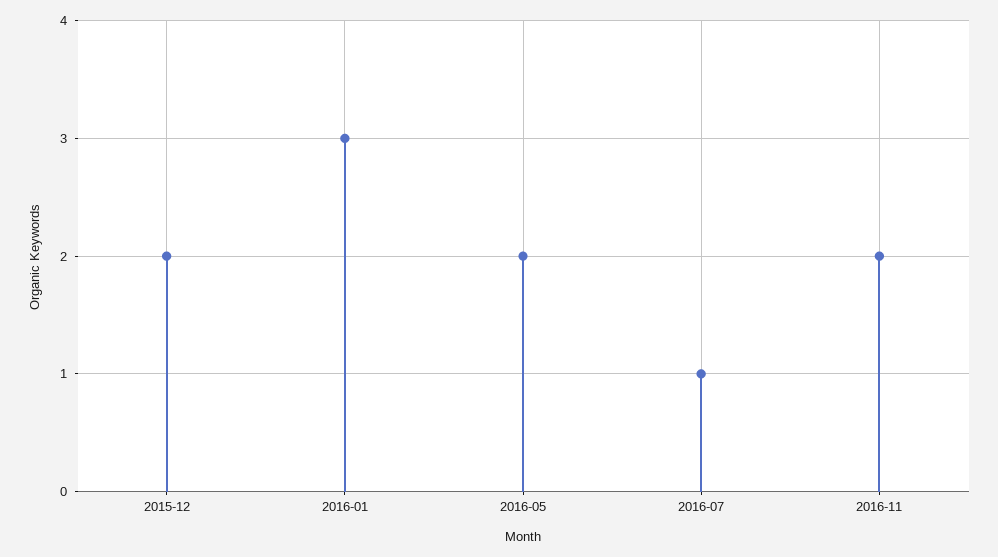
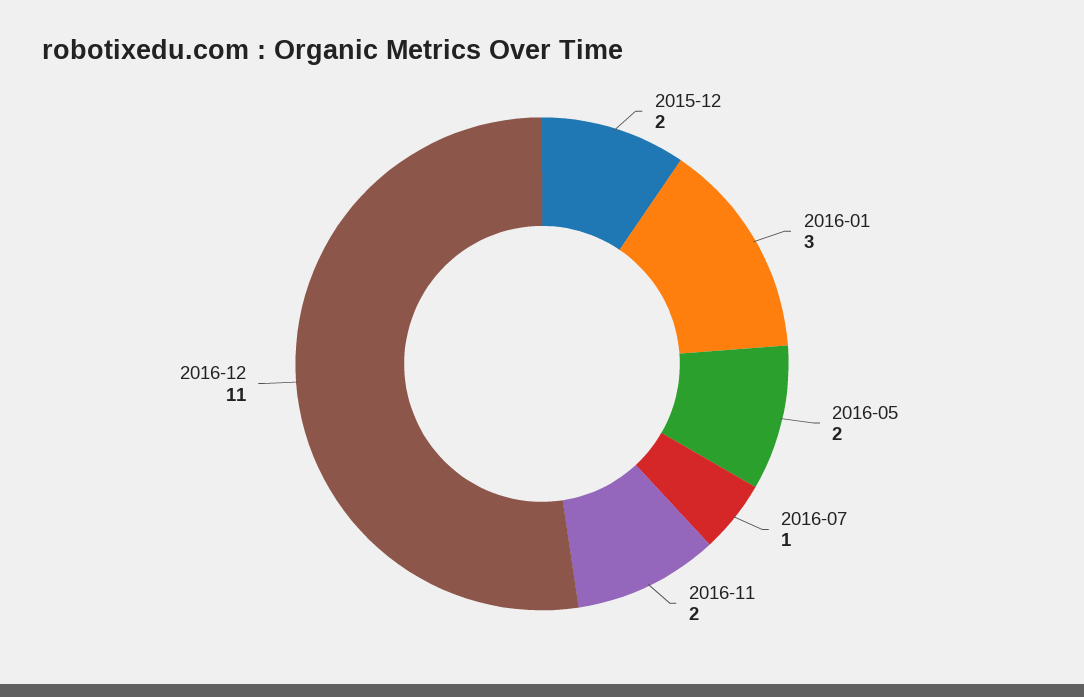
2016-12: none -> 11

